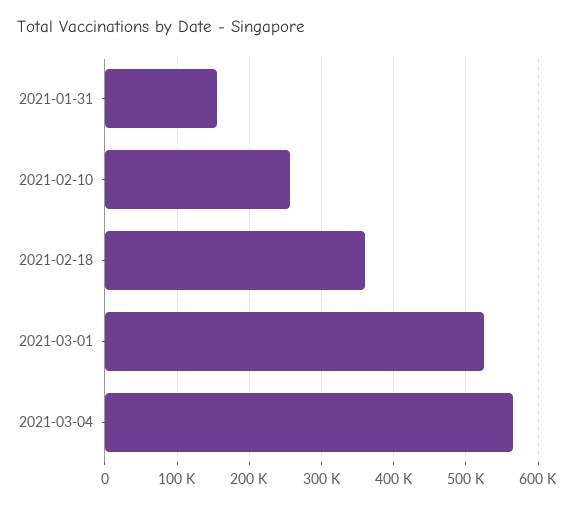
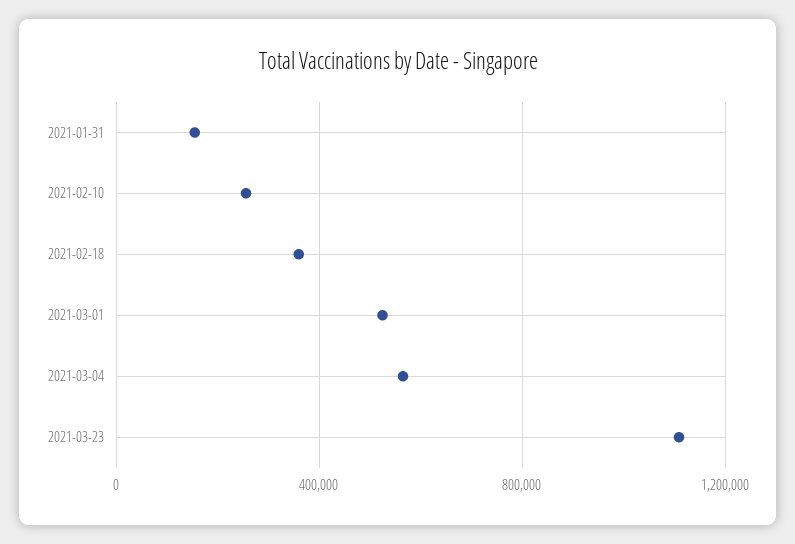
2021-03-23: none -> 1100000

